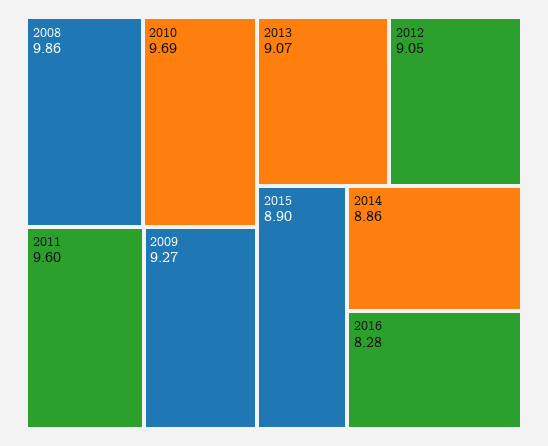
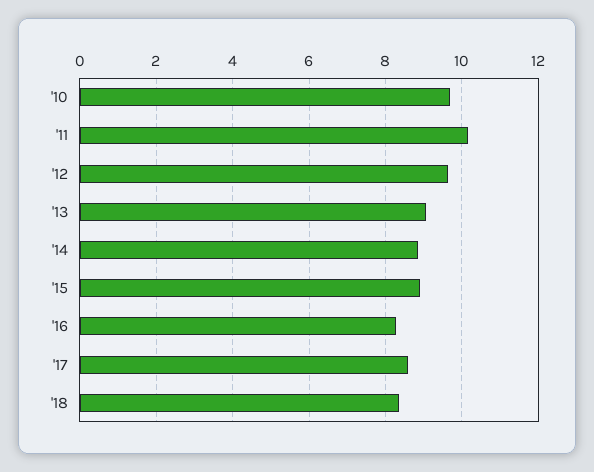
2008: 9.86 -> none
2011: 9.6 -> 10.2
2009: 9.27 -> none
2012: 9.05 -> 9.6
'17: none -> 8.6
'18: none -> 8.4

